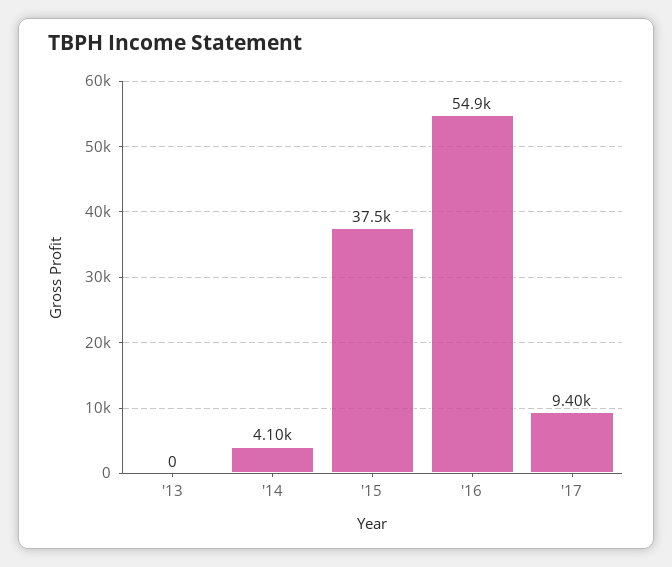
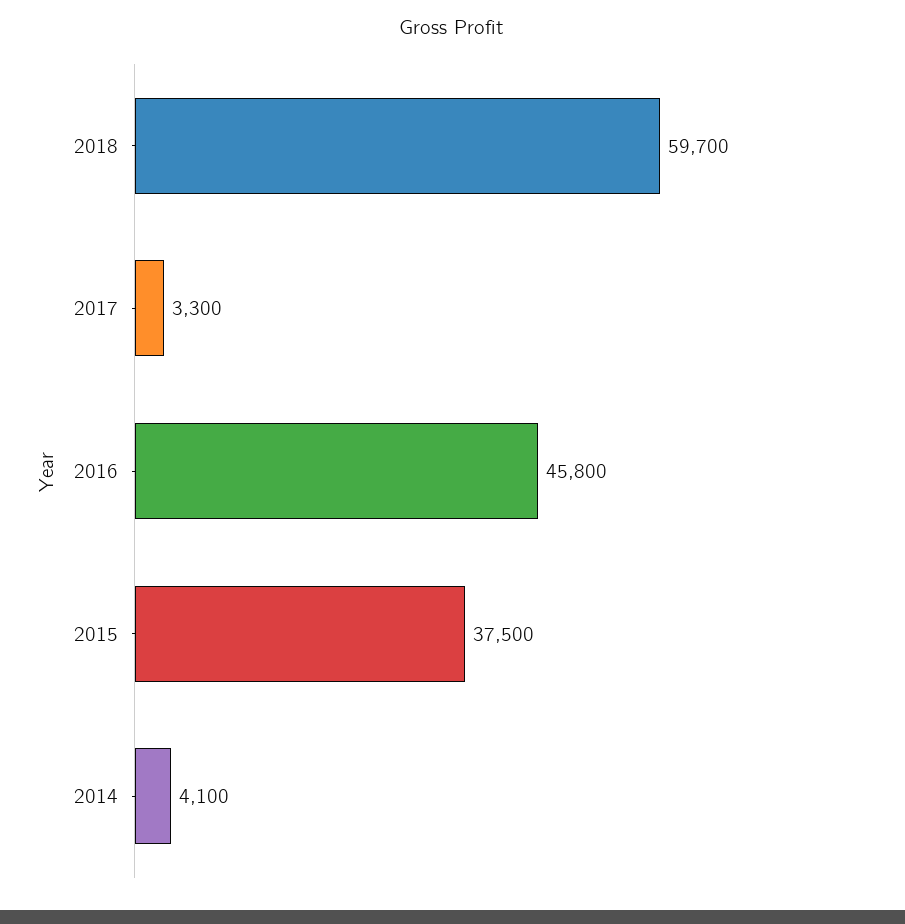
'13: 0 -> none
'16: 54900 -> 45800
'17: 9400 -> 3300
2018: none -> 59700

